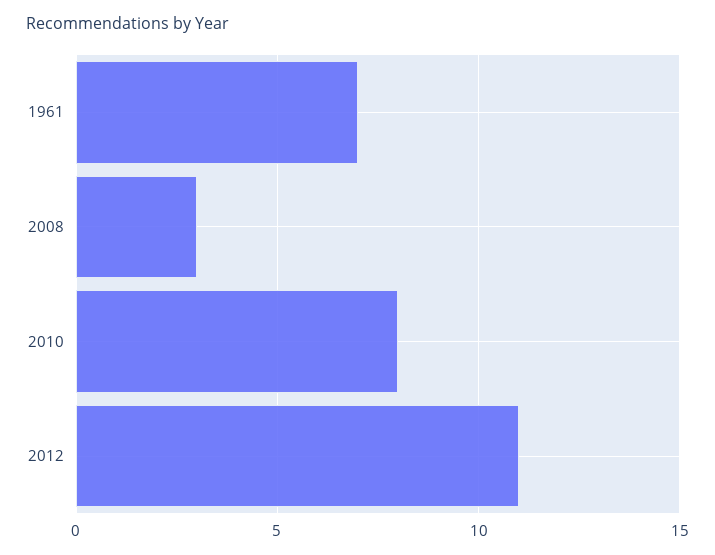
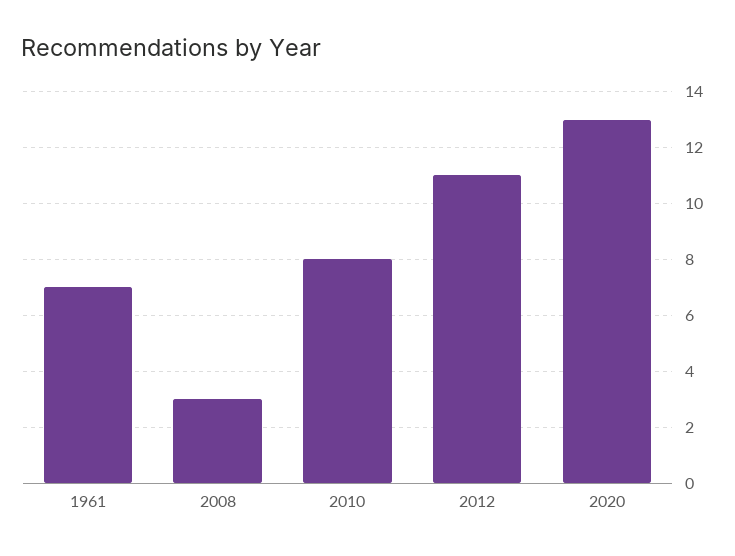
2020: none -> 13

